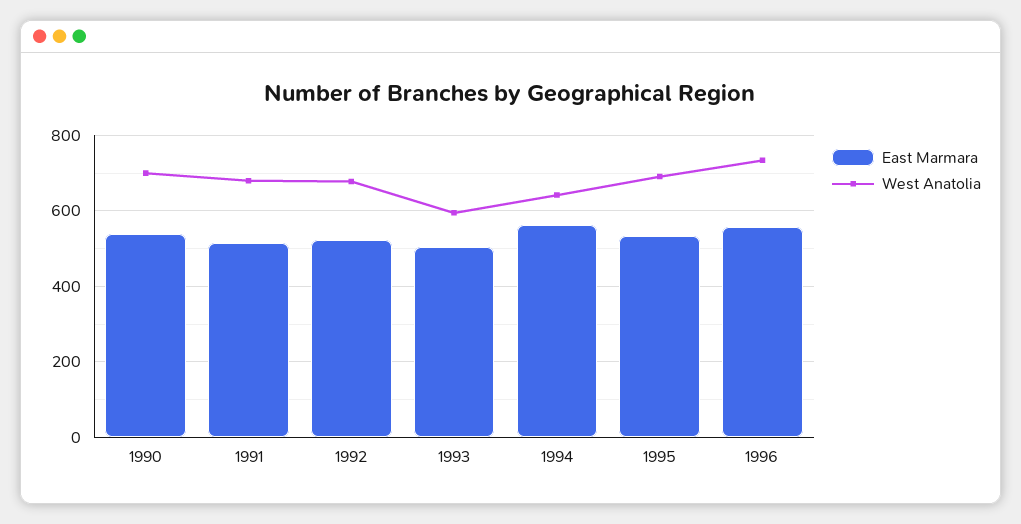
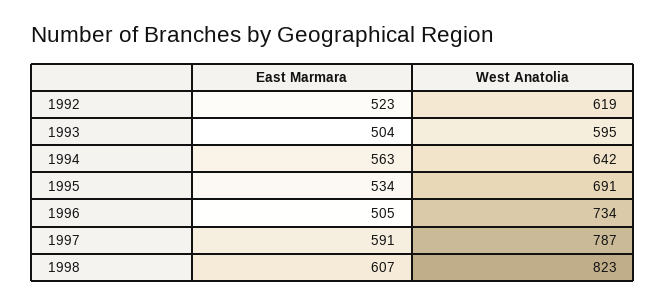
East Marmara, 1990: 540 -> none
West Anatolia, 1990: 700 -> none
East Marmara, 1991: 520 -> none
West Anatolia, 1991: 680 -> none
West Anatolia, 1992: 680 -> 619
East Marmara, 1996: 560 -> 505
East Marmara, 1997: none -> 591
West Anatolia, 1997: none -> 787
East Marmara, 1998: none -> 607
West Anatolia, 1998: none -> 823

